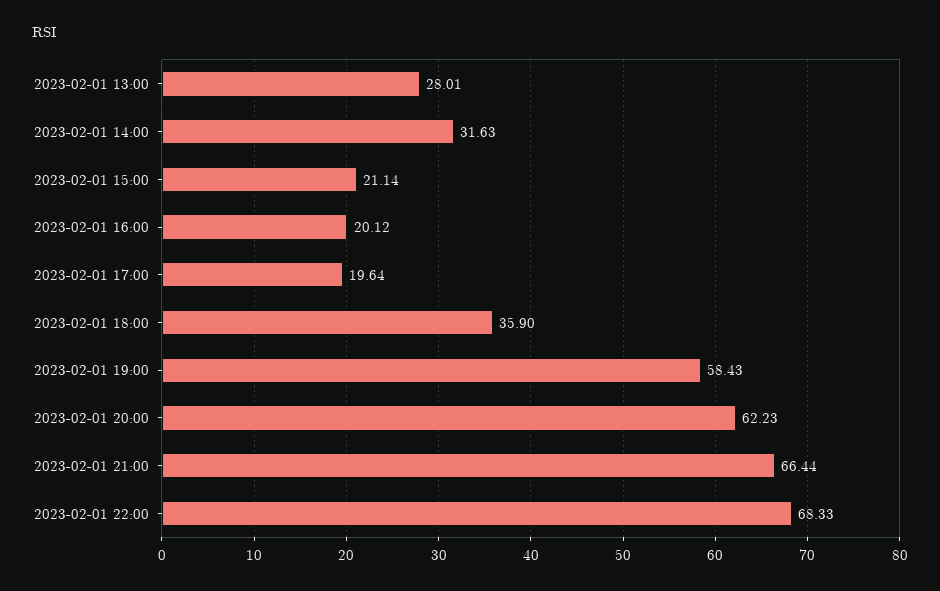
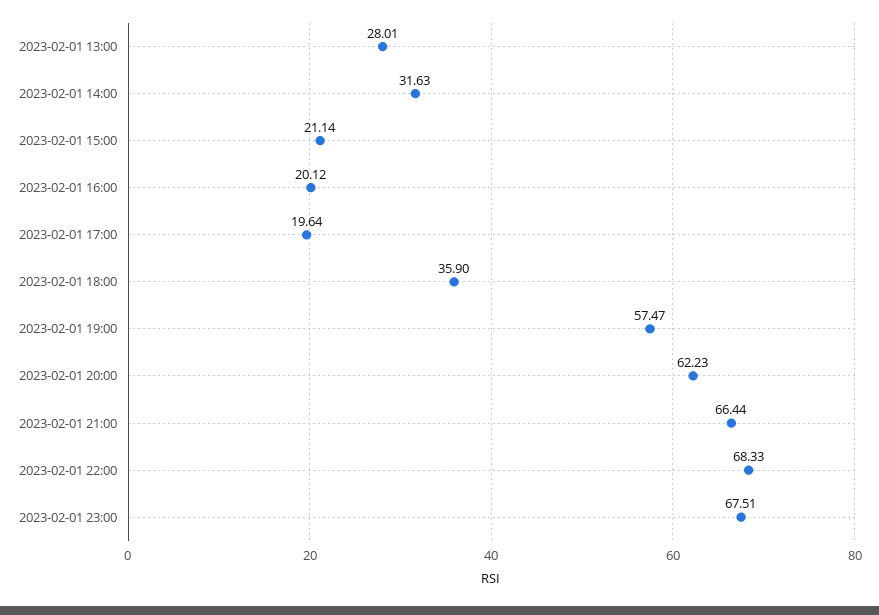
2023-02-01 19:00: 58.43 -> 57.47
2023-02-01 23:00: none -> 67.51

